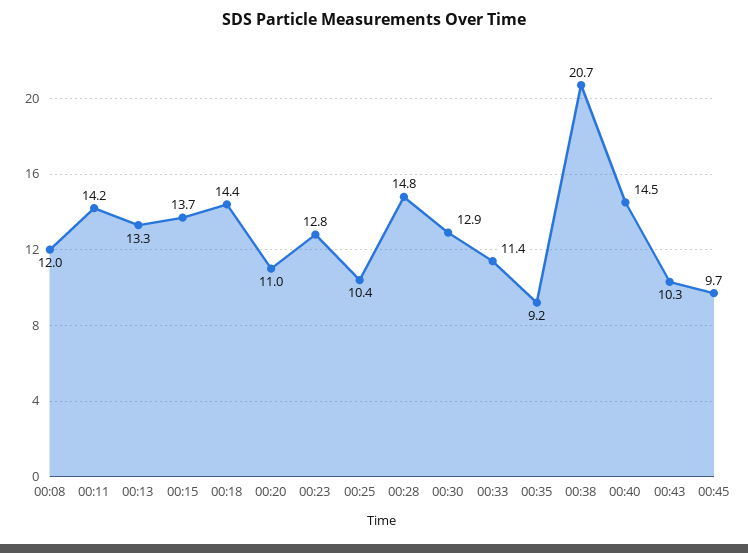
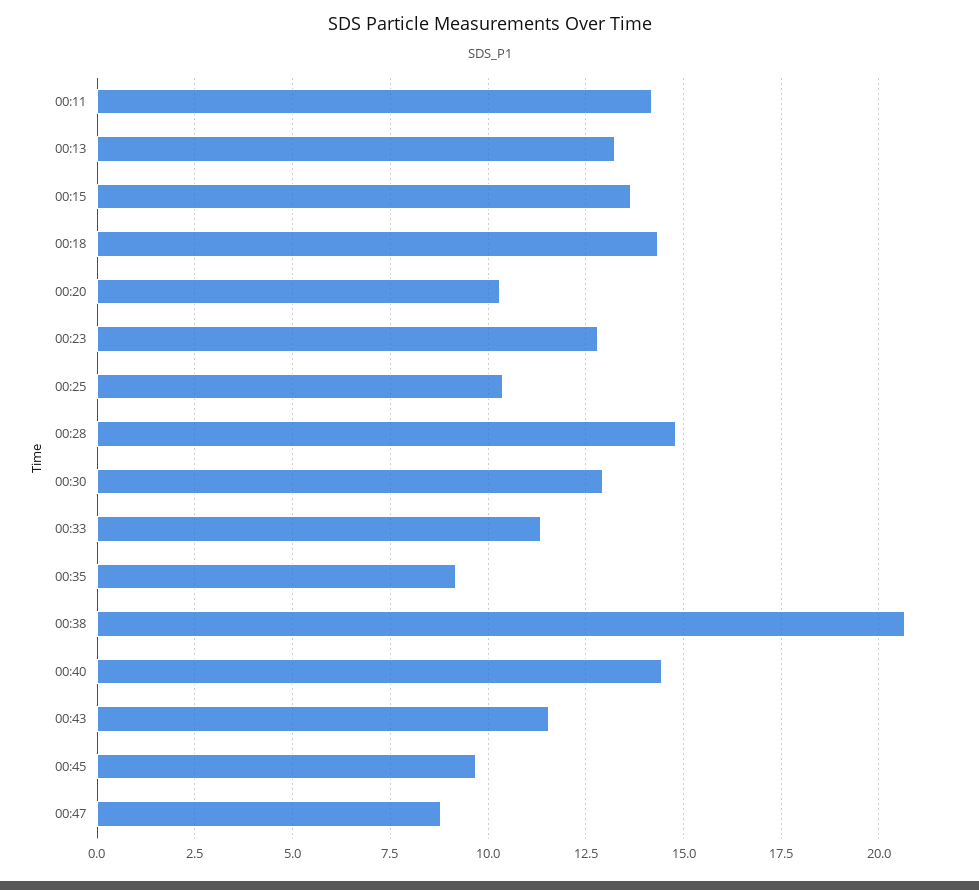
00:08: 12 -> none
00:20: 11 -> 10.25
00:43: 10.3 -> 11.5
00:47: none -> 8.75

